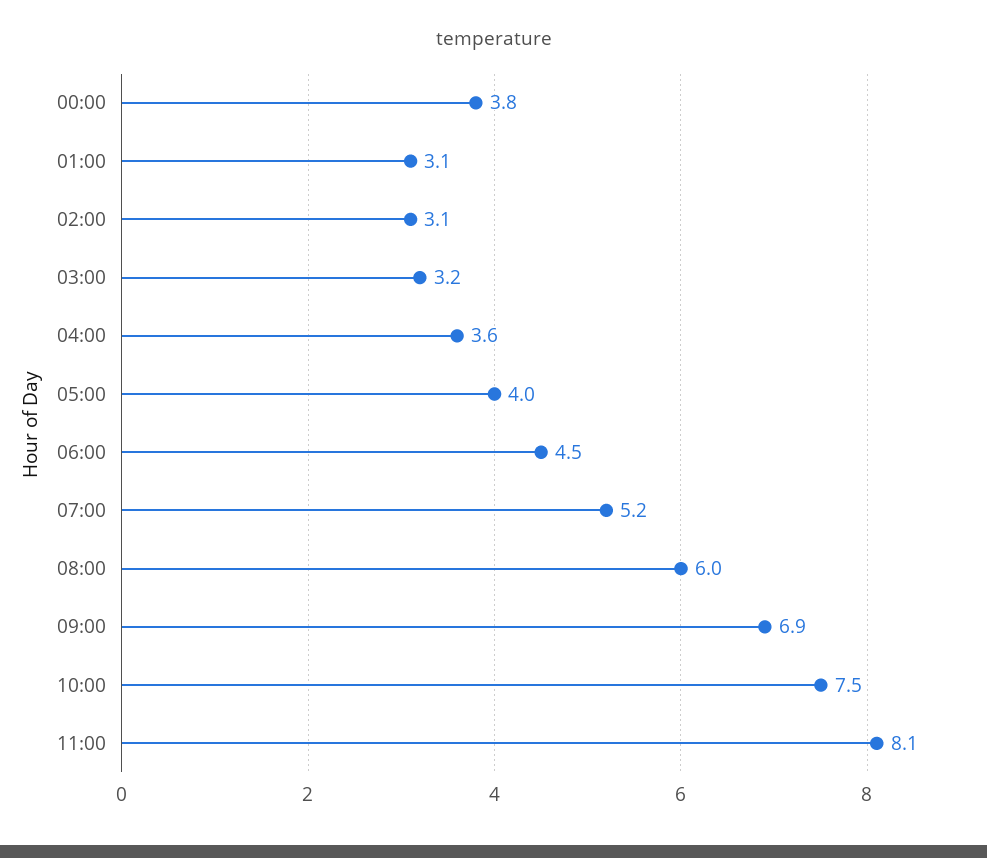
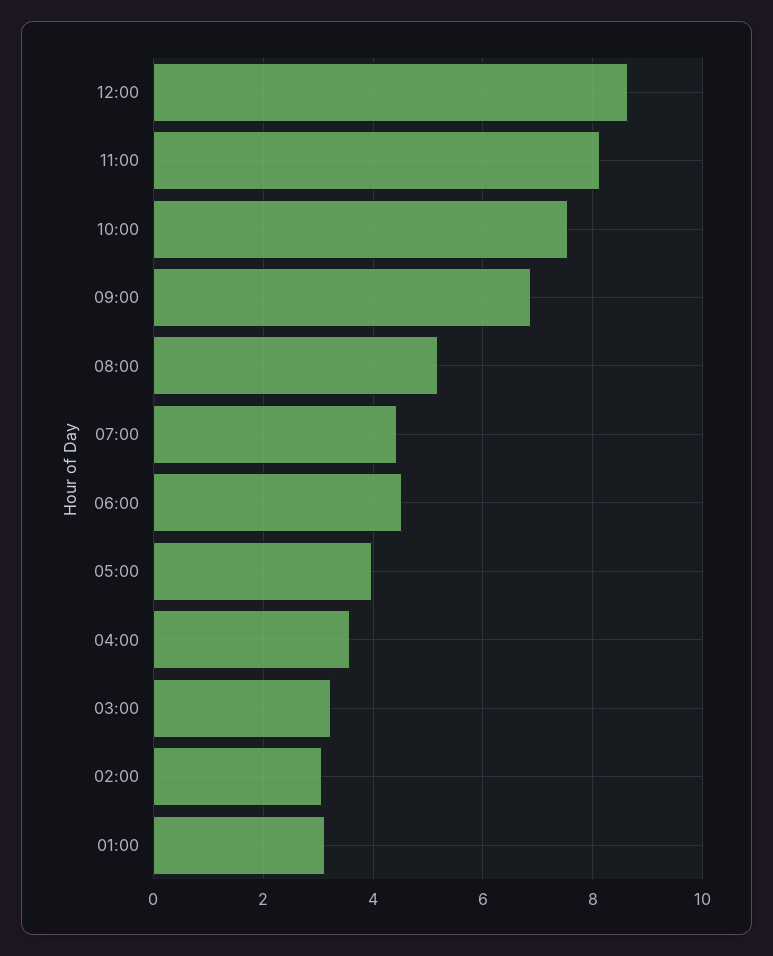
00:00: 3.8 -> none
07:00: 5.2 -> 4.4
08:00: 6 -> 5.2
12:00: none -> 8.6

